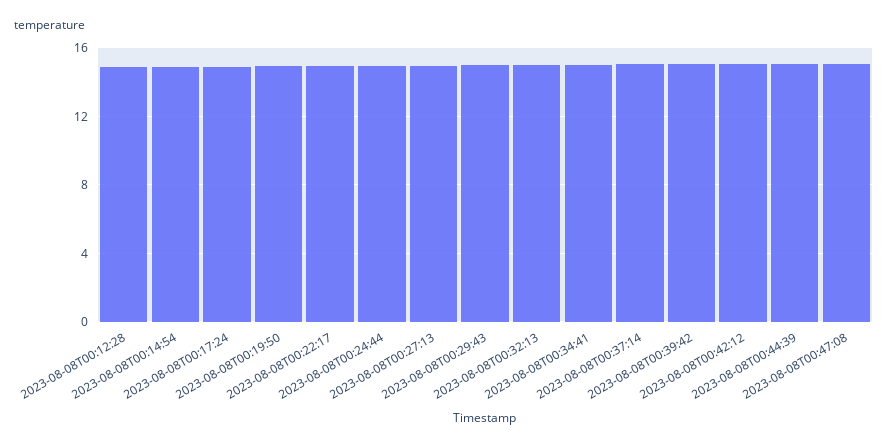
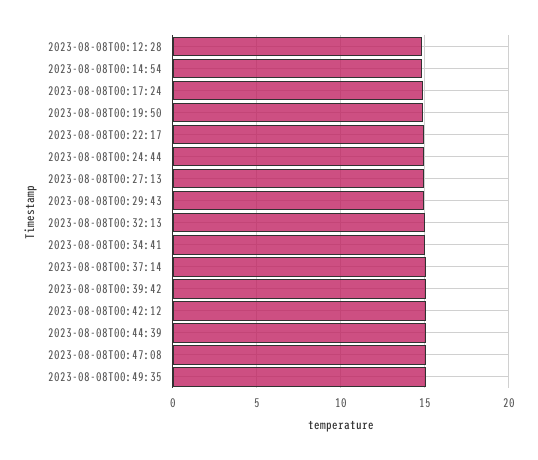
2023-08-08T00:49:35: none -> 15

